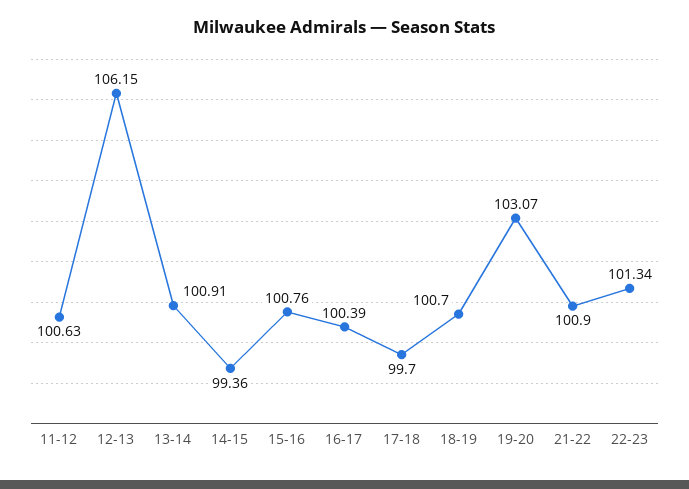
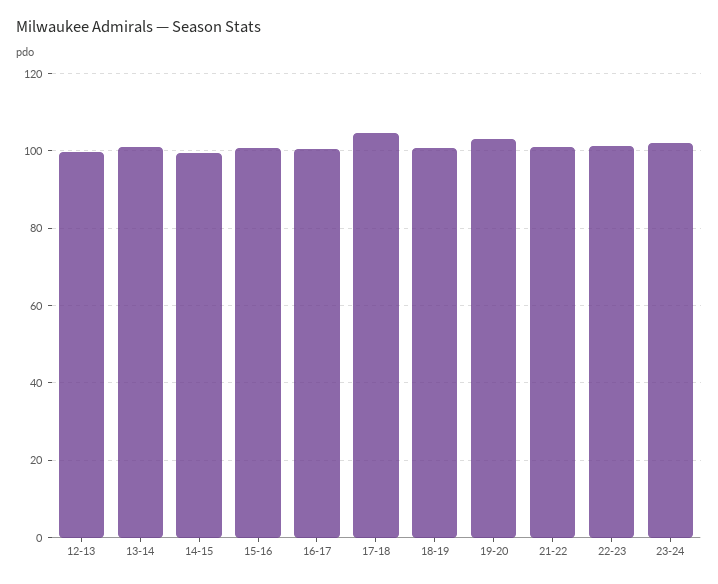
11-12: 100.63 -> none
12-13: 106.15 -> 100
17-18: 99.7 -> 104
23-24: none -> 102

